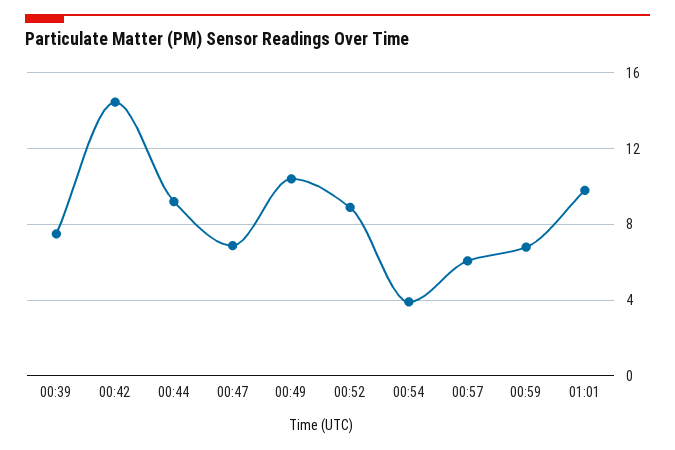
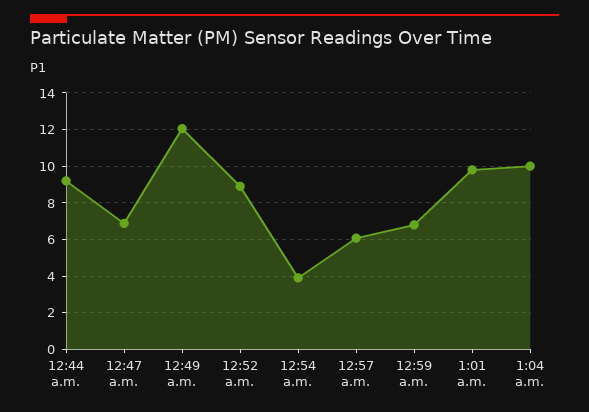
00:39: 7.5 -> none
00:42: 14.5 -> none
00:49: 10.5 -> 12
1:04 a.m.: none -> 10

